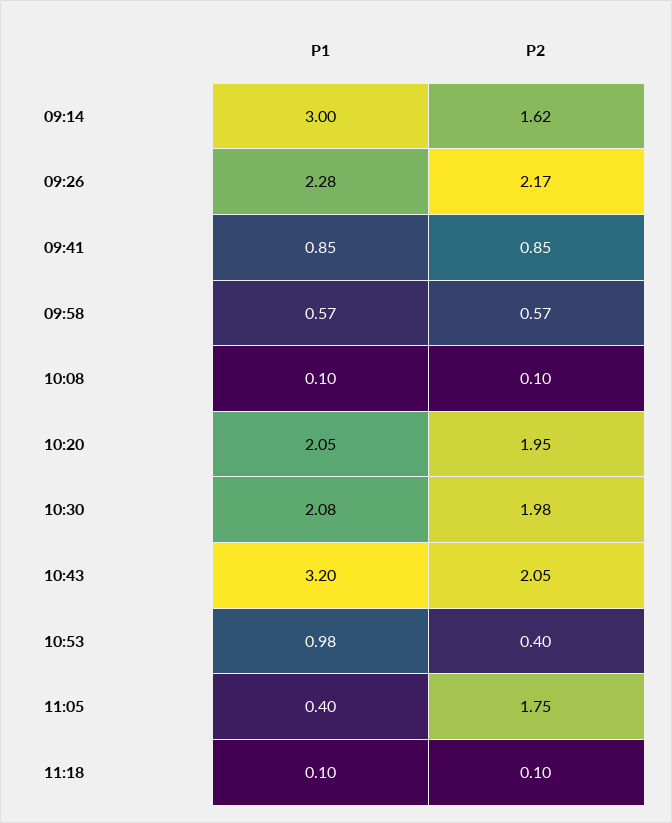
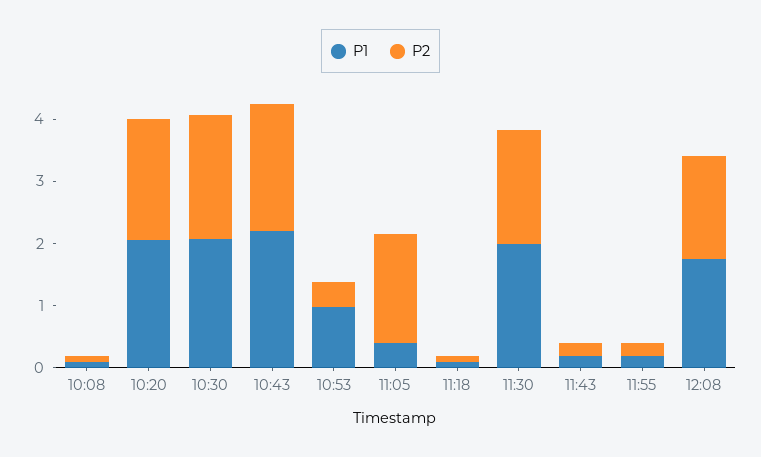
P1, 09:14: 3 -> none
P2, 09:14: 1.62 -> none
P1, 09:26: 2.28 -> none
P2, 09:26: 2.17 -> none
P1, 09:41: 0.85 -> none
P2, 09:41: 0.85 -> none
P1, 09:58: 0.57 -> none
P2, 09:58: 0.57 -> none
P1, 10:43: 3.2 -> 2.2
P1, 11:30: none -> 2
P2, 11:30: none -> 1.8
P1, 11:43: none -> 0.2
P2, 11:43: none -> 0.2
P1, 11:55: none -> 0.2
P2, 11:55: none -> 0.2
P1, 12:08: none -> 1.8
P2, 12:08: none -> 1.6

